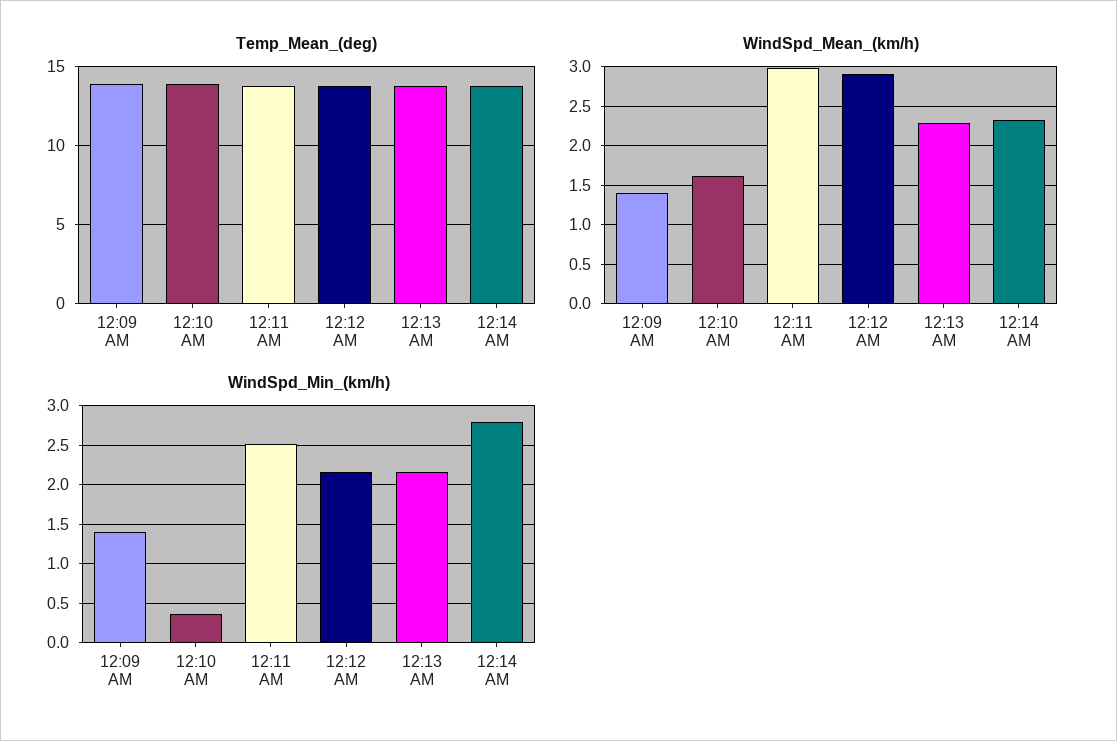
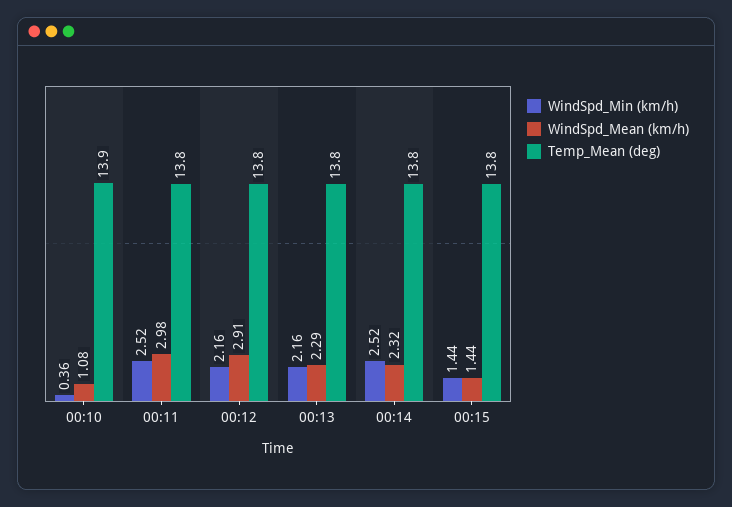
Temp_Mean_(deg), 12:09 AM: 14 -> none
WindSpd_Mean_(km/h), 12:09 AM: 1.4 -> none
WindSpd_Mean_(km/h), 12:10 AM: 1.6 -> 1.08
WindSpd_Min_(km/h), 12:09 AM: 1.4 -> none
WindSpd_Min_(km/h), 12:14 AM: 2.8 -> 2.52
WindSpd_Min_(km/h), 00:15: none -> 1.44
WindSpd_Mean_(km/h), 00:15: none -> 1.44
Temp_Mean_(deg), 00:15: none -> 13.8

